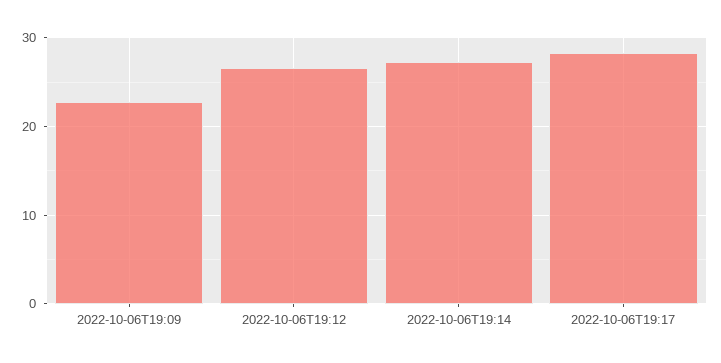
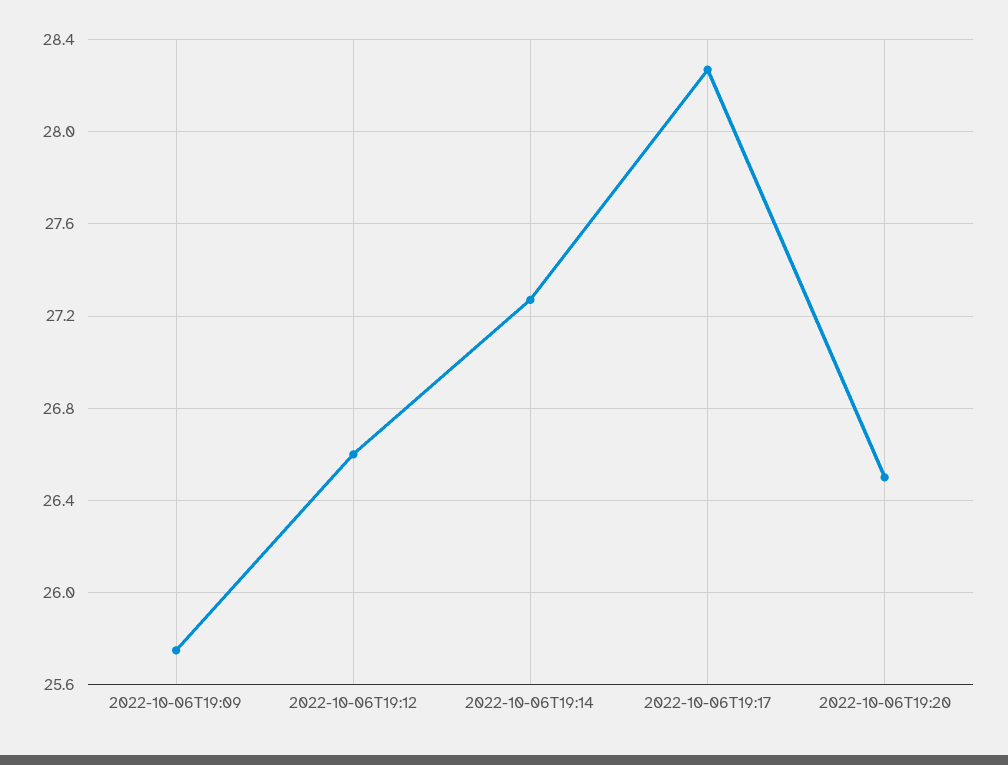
2022-10-06T19:09: 23 -> 25.75
2022-10-06T19:20: none -> 26.5

